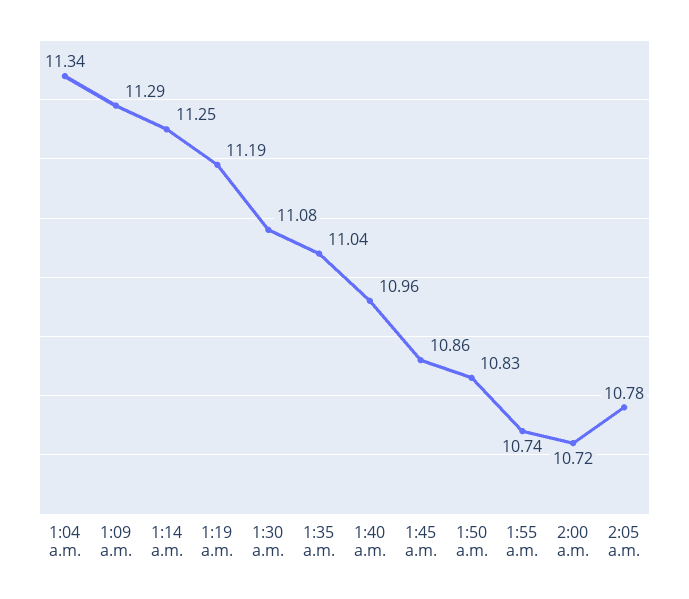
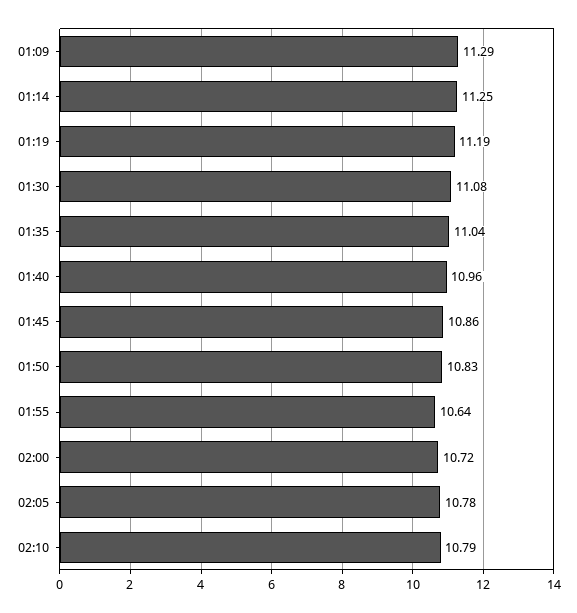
1:04 a.m.: 11.34 -> none
1:55 a.m.: 10.74 -> 10.64
02:10: none -> 10.79

